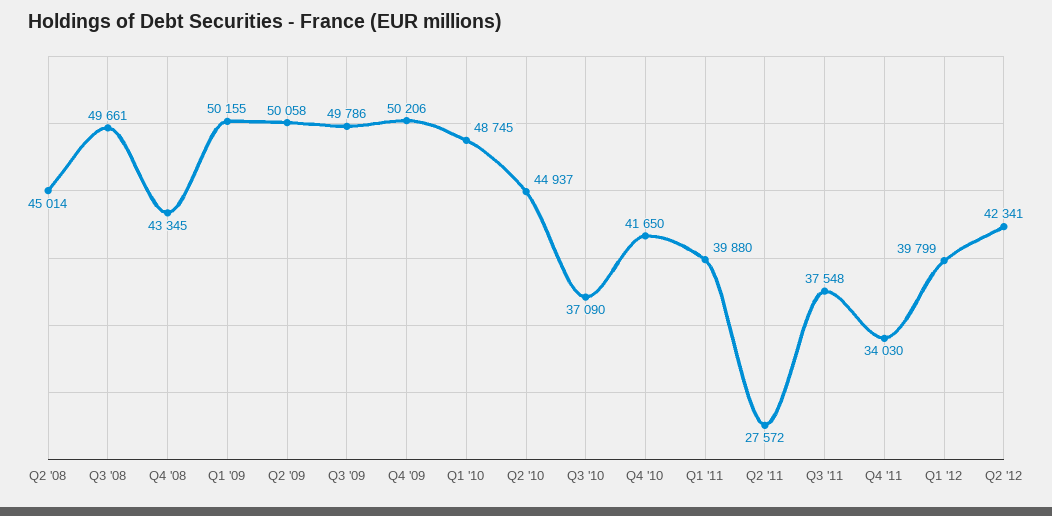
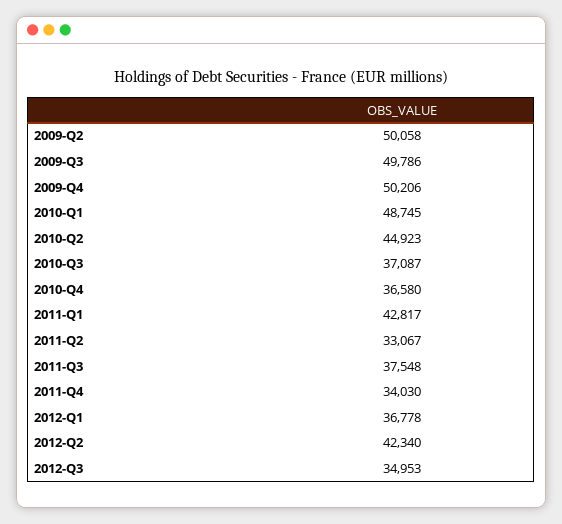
Q2 '08: 45014 -> none
Q3 '08: 49661 -> none
Q4 '08: 43345 -> none
Q1 '09: 50155 -> none
Q2 '10: 44937 -> 44923
Q3 '10: 37090 -> 37087
Q4 '10: 41650 -> 36580
Q1 '11: 39880 -> 42817
Q2 '11: 27572 -> 33067
Q1 '12: 39799 -> 36778
Q2 '12: 42341 -> 42340
2012-Q3: none -> 34953

